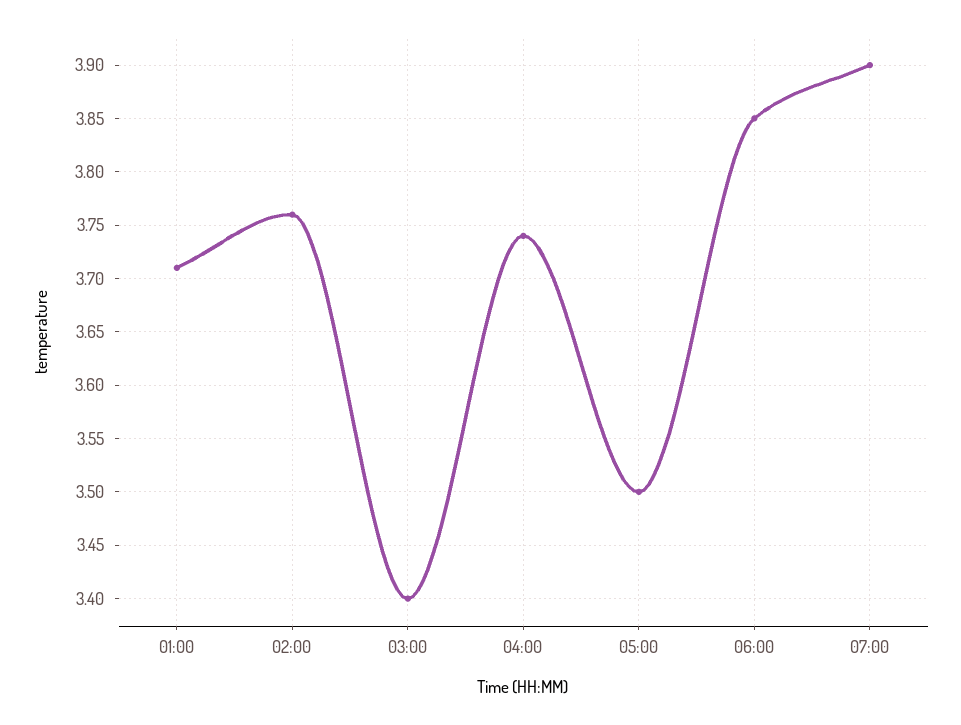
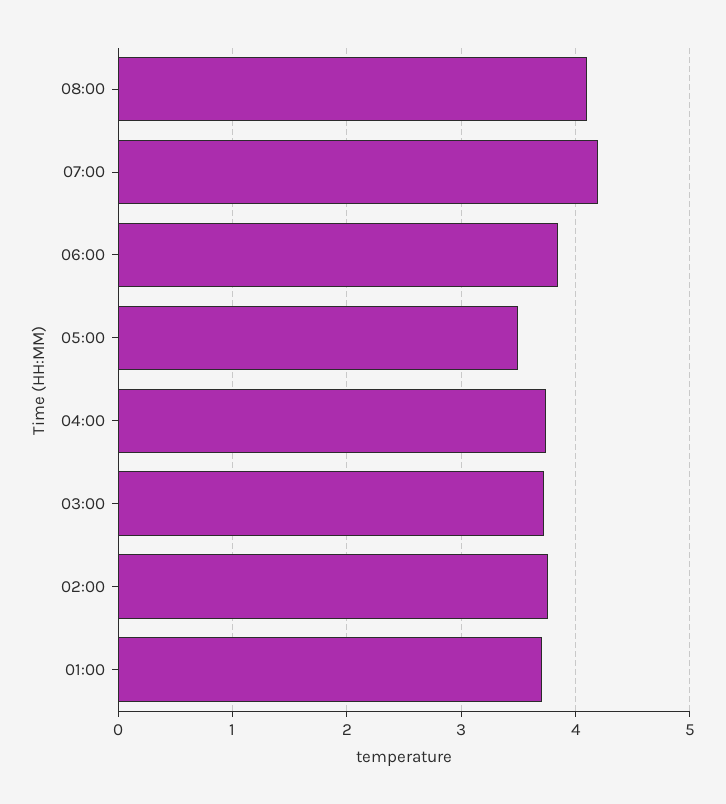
03:00: 3.4 -> 3.7
07:00: 3.9 -> 4.2
08:00: none -> 4.1

